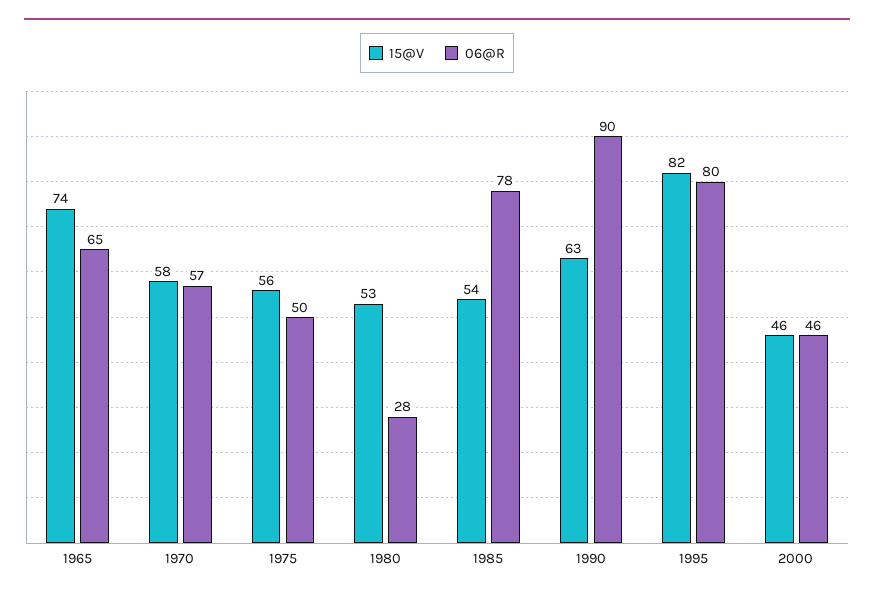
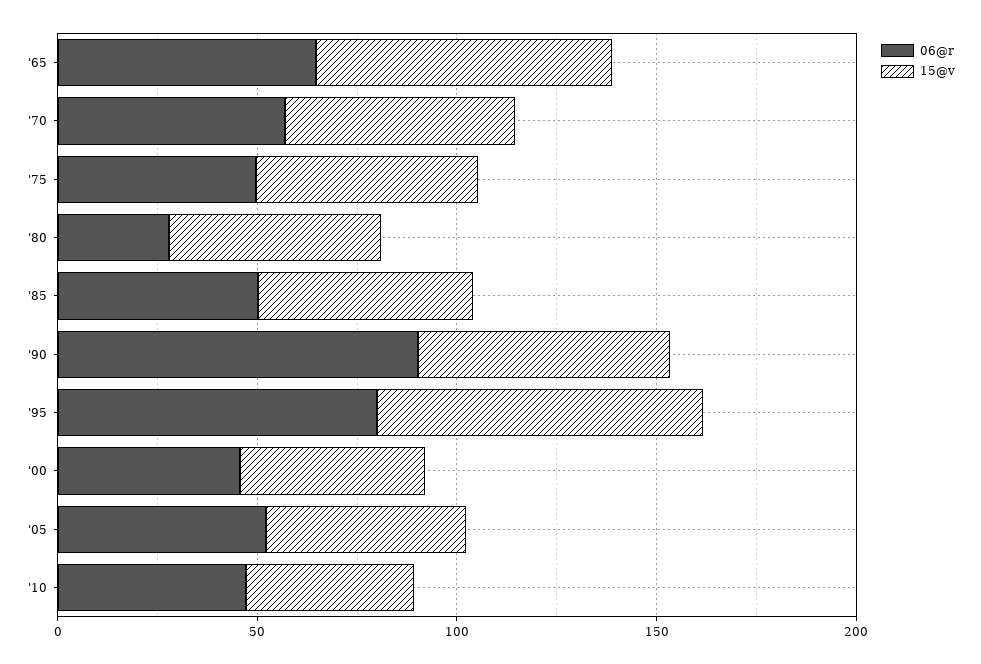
06@R, 1985: 78 -> 50
06@R, '05: none -> 50
15@V, '05: none -> 50
06@R, '10: none -> 50
15@V, '10: none -> 40

